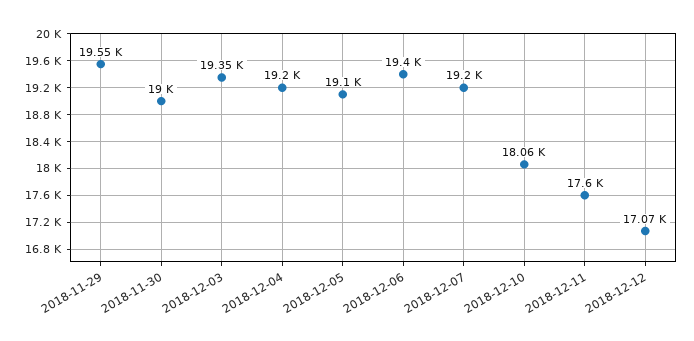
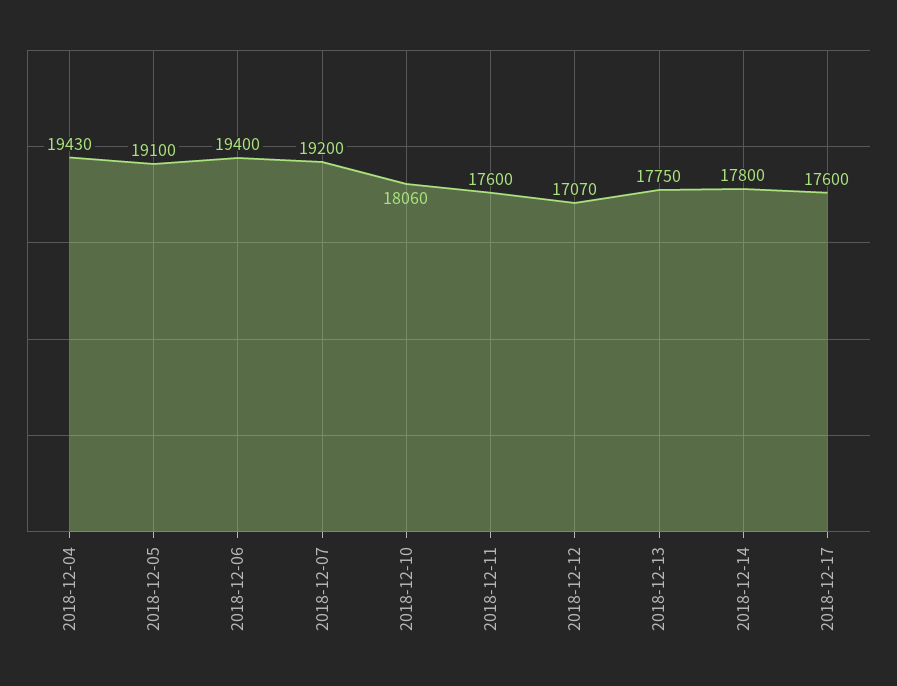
2018-11-29: 19550 -> none
2018-11-30: 19000 -> none
2018-12-03: 19350 -> none
2018-12-04: 19200 -> 19430
2018-12-13: none -> 17750
2018-12-14: none -> 17800
2018-12-17: none -> 17600

